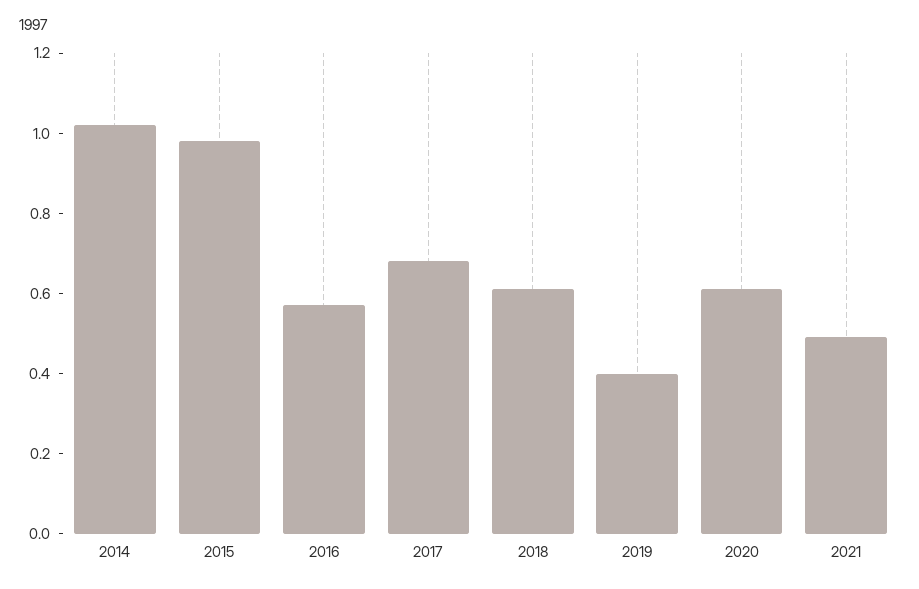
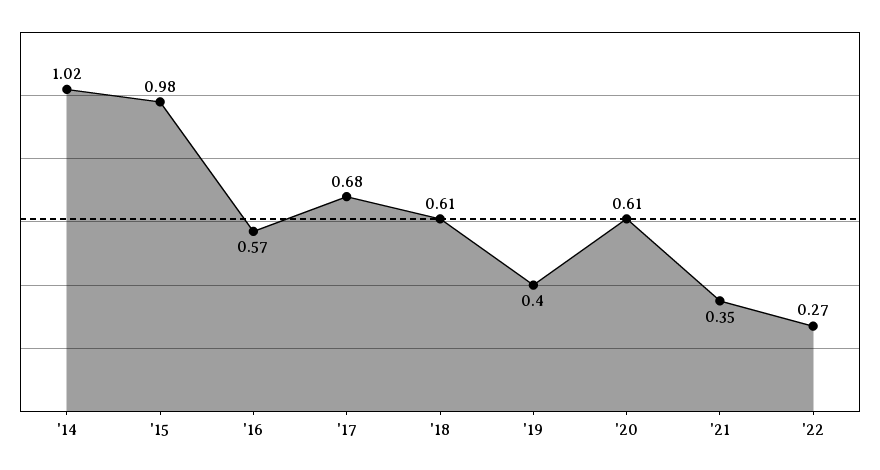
2021: 0.5 -> 0.35
'22: none -> 0.27

